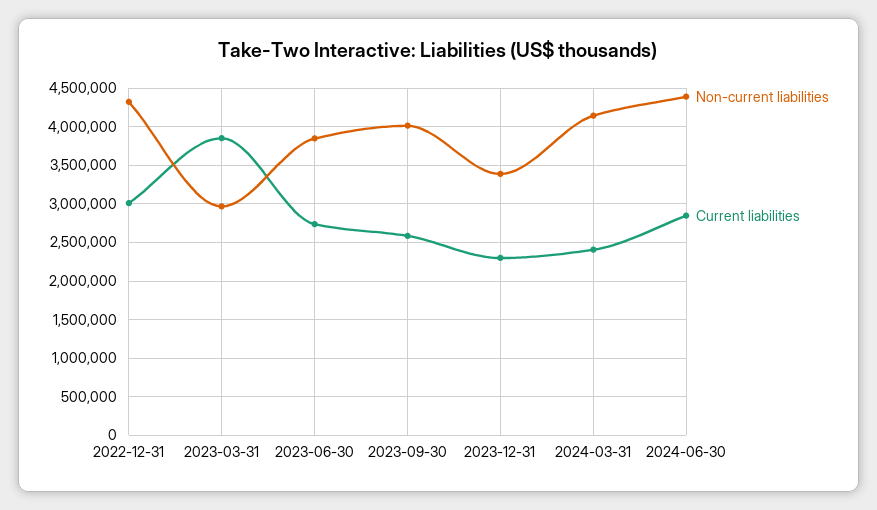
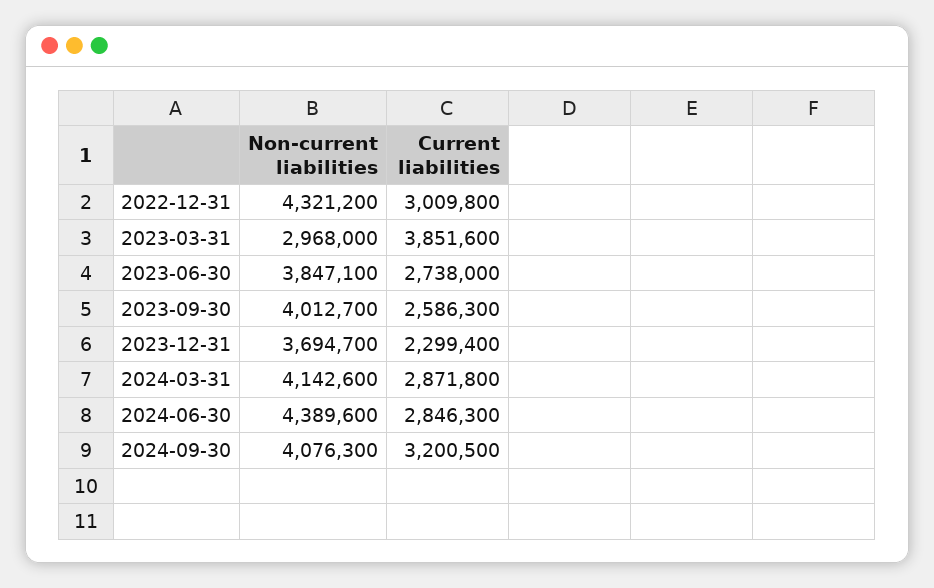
Non-current liabilities, 2023-12-31: 3400000 -> 3694700
Current liabilities, 2024-03-31: 2400000 -> 2871800
Non-current liabilities, 2024-09-30: none -> 4076300
Current liabilities, 2024-09-30: none -> 3200500

